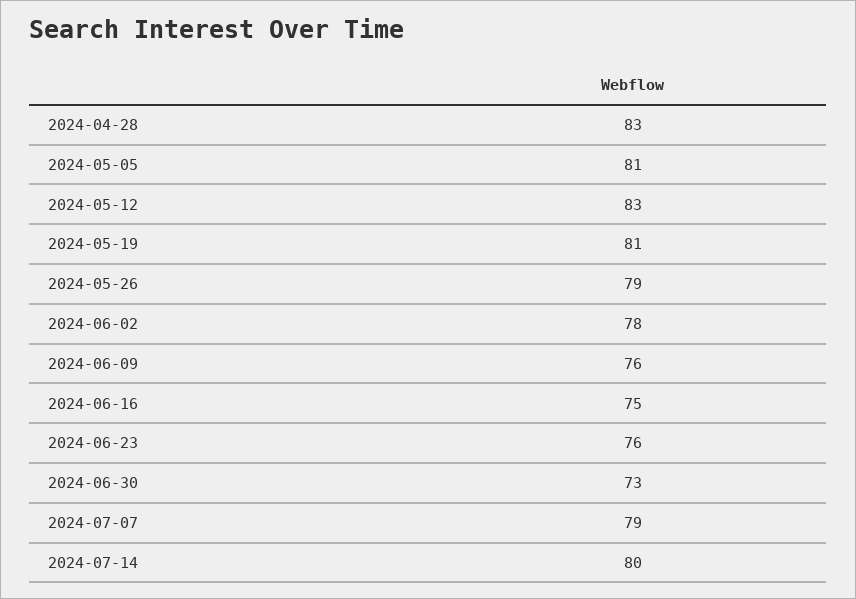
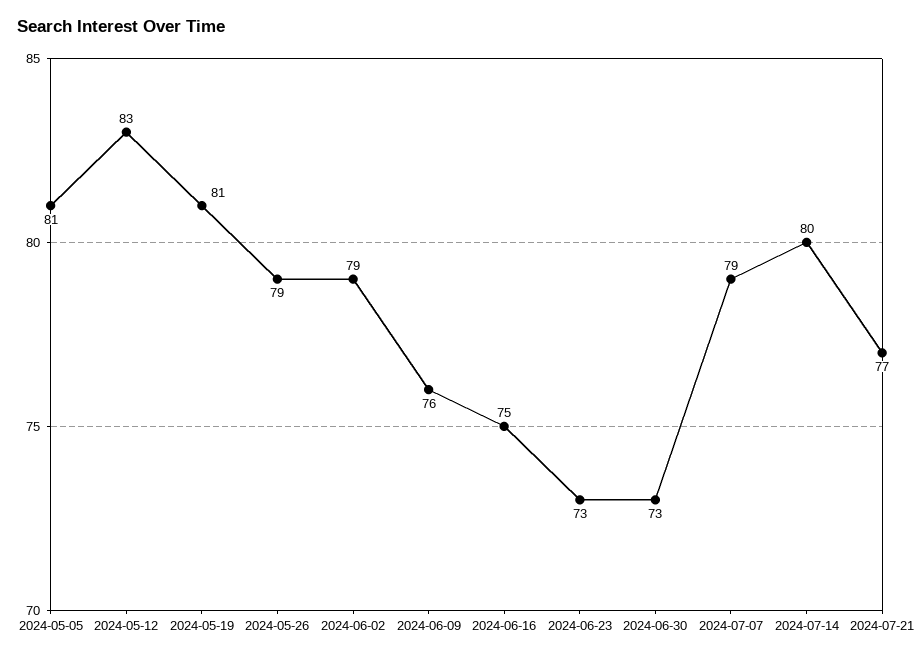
2024-04-28: 83 -> none
2024-06-02: 78 -> 79
2024-06-23: 76 -> 73
2024-07-21: none -> 77

